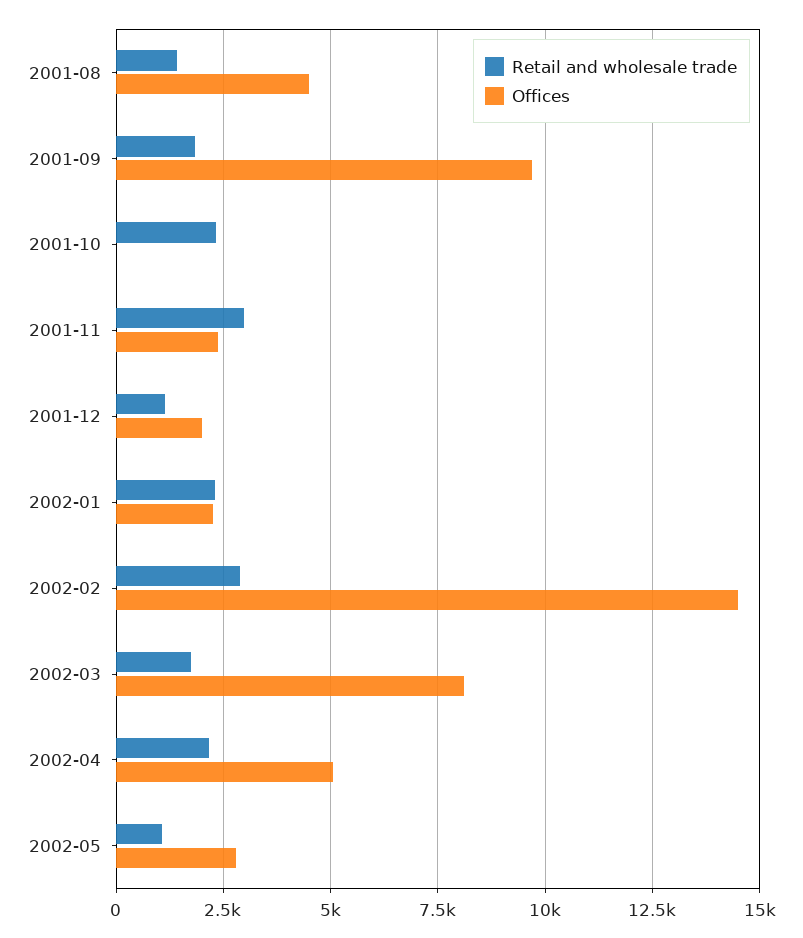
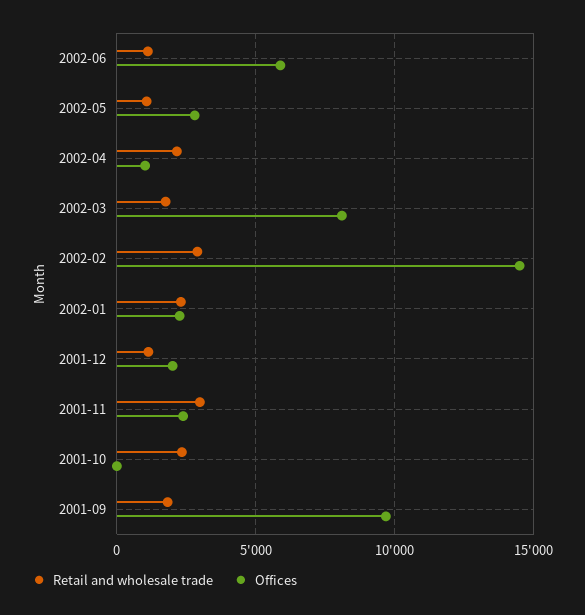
Retail and wholesale trade, 2001-08: 1500 -> none
Offices, 2001-08: 4500 -> none
Offices, 2002-04: 5000 -> 1000
Retail and wholesale trade, 2002-06: none -> 1000
Offices, 2002-06: none -> 6000

